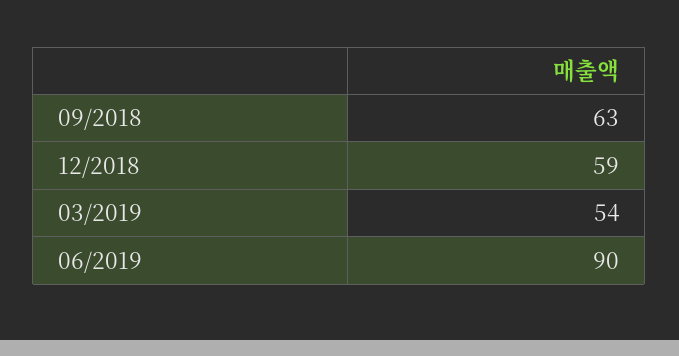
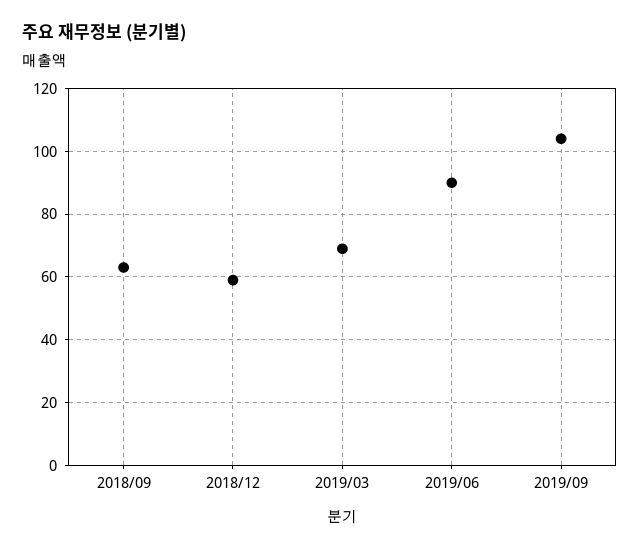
03/2019: 54 -> 70
2019/09: none -> 105

